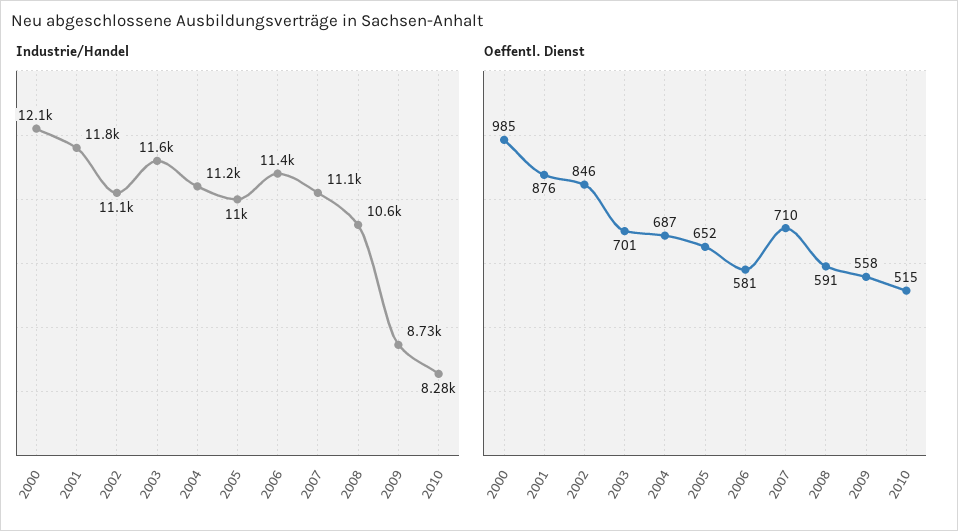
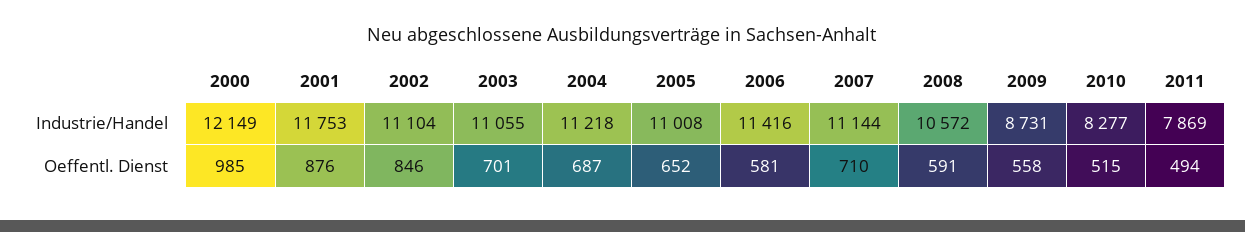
Industrie/Handel, 2003: 11600 -> 11055
Industrie/Handel, 2011: none -> 7869
Oeffentl. Dienst, 2011: none -> 494

